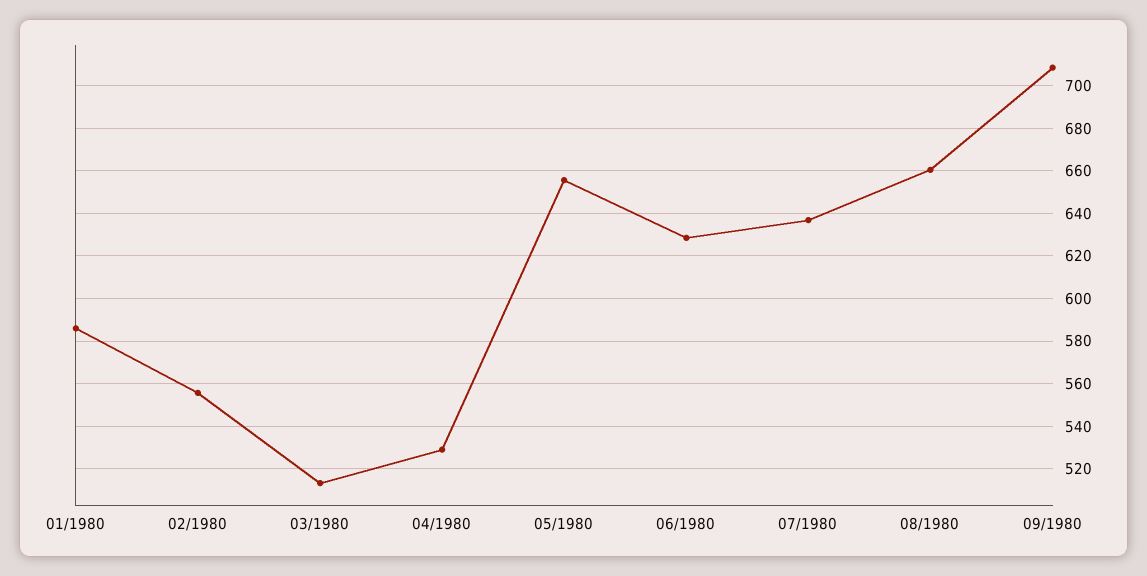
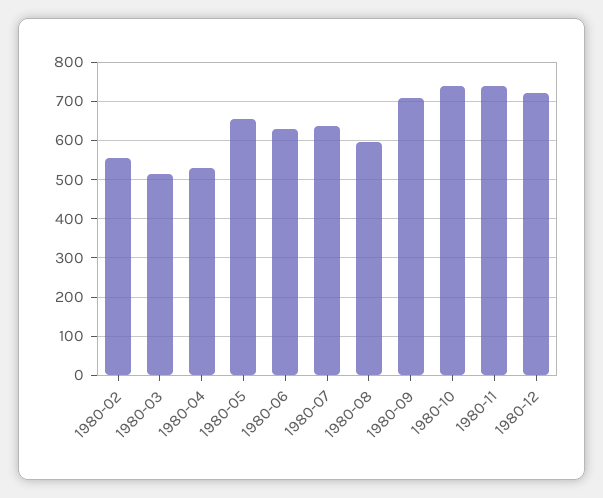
01/1980: 585 -> none
08/1980: 660 -> 600
1980-10: none -> 740
1980-11: none -> 740
1980-12: none -> 720

